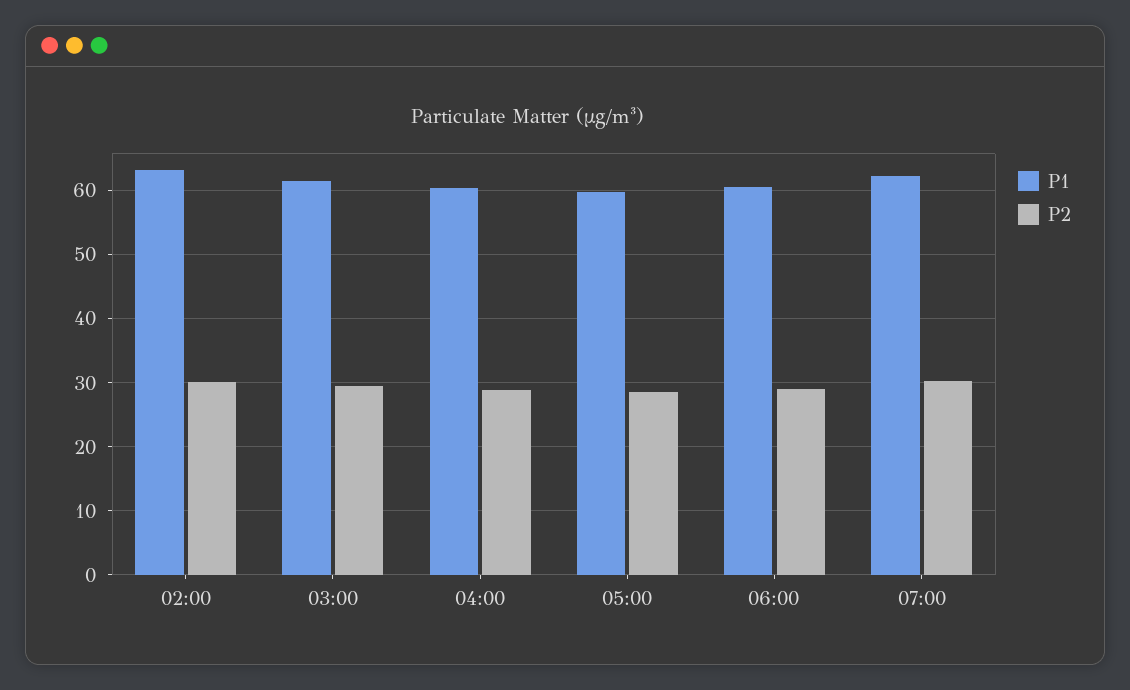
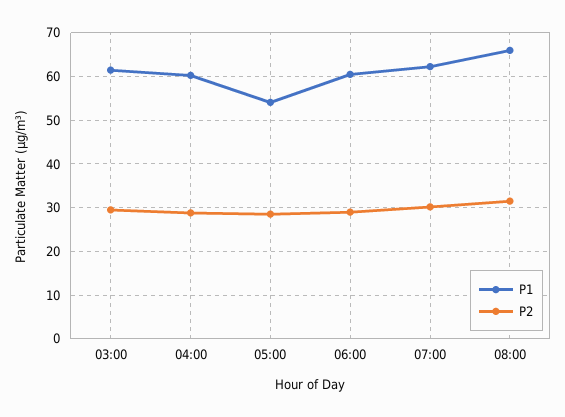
P1, 02:00: 63 -> none
P2, 02:00: 30 -> none
P1, 05:00: 60 -> 54
P1, 08:00: none -> 66
P2, 08:00: none -> 32

